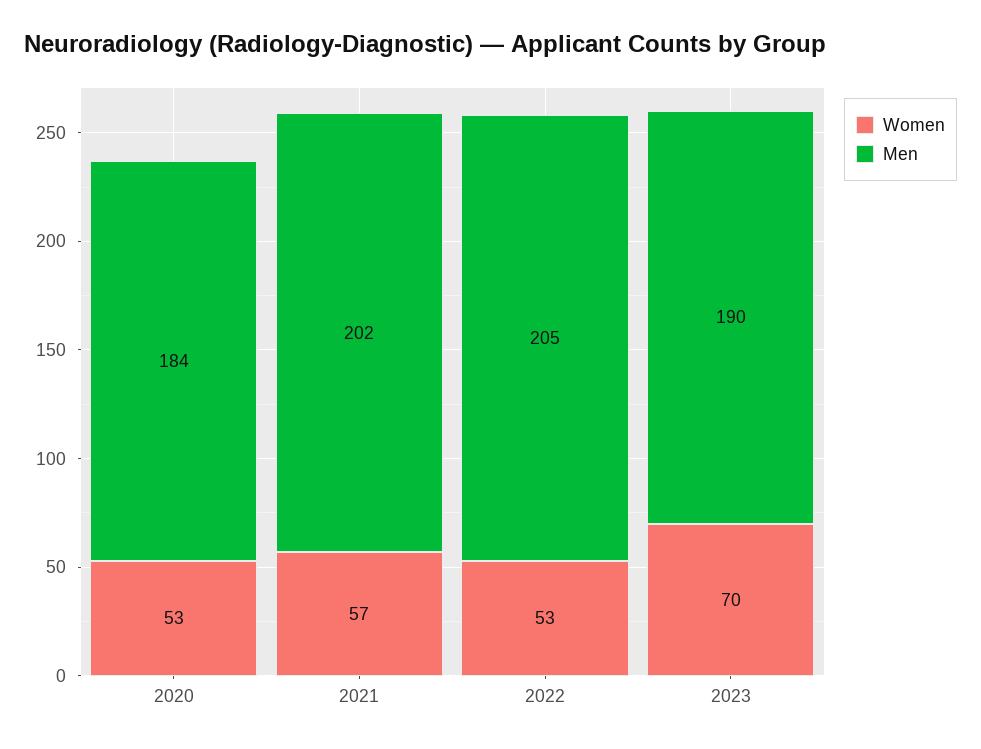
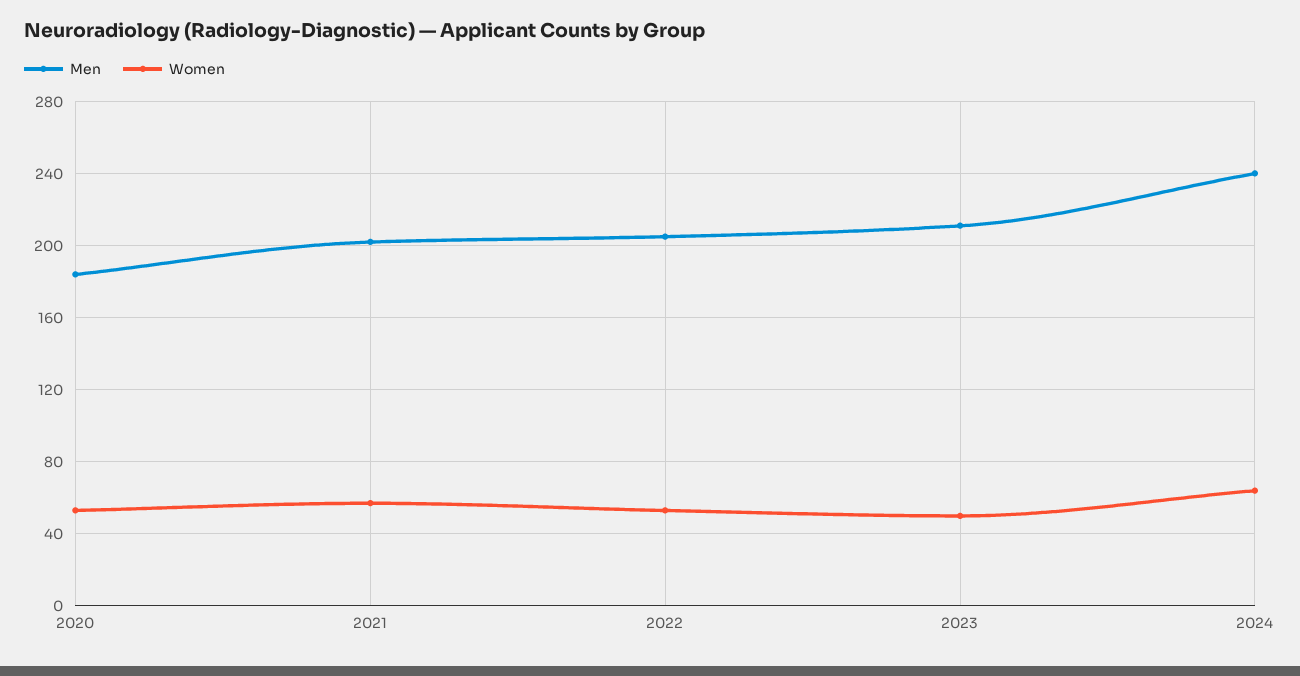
Women, 2023: 70 -> 50
Men, 2023: 190 -> 210
Men, 2024: none -> 240
Women, 2024: none -> 65

